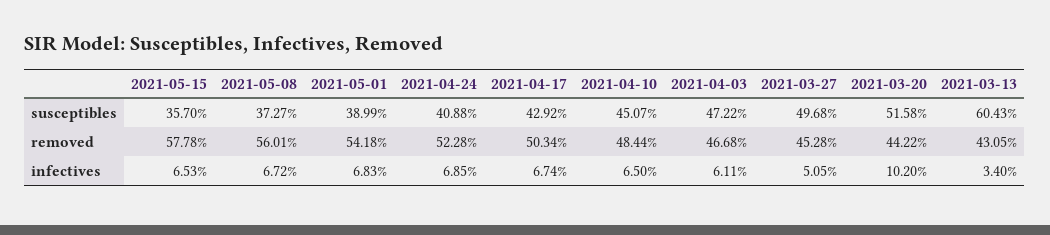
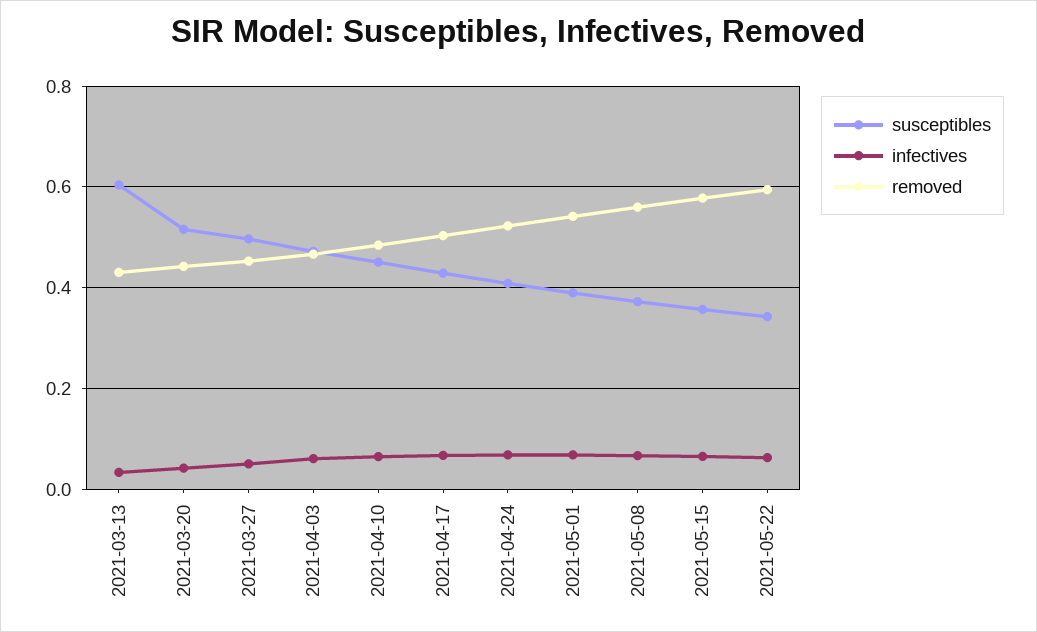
infectives, 2021-03-20: 0.102 -> 0.04
susceptibles, 2021-05-22: none -> 0.34
infectives, 2021-05-22: none -> 0.06
removed, 2021-05-22: none -> 0.6

